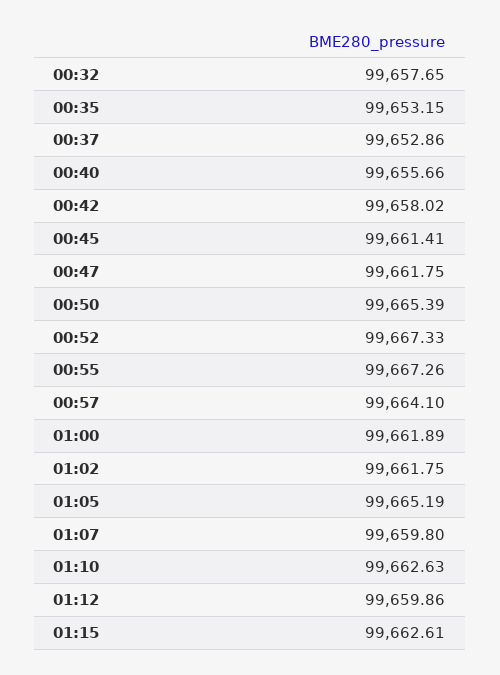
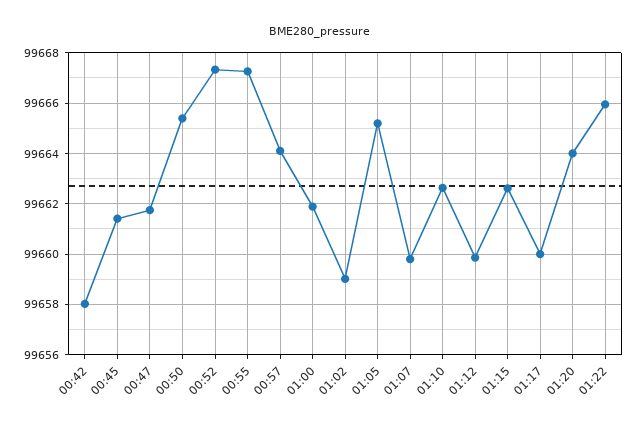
00:32: 99657.65 -> none
00:35: 99653.15 -> none
00:37: 99652.86 -> none
00:40: 99655.66 -> none
01:02: 99661.75 -> 99659
01:17: none -> 99660
01:20: none -> 99664
01:22: none -> 99666

